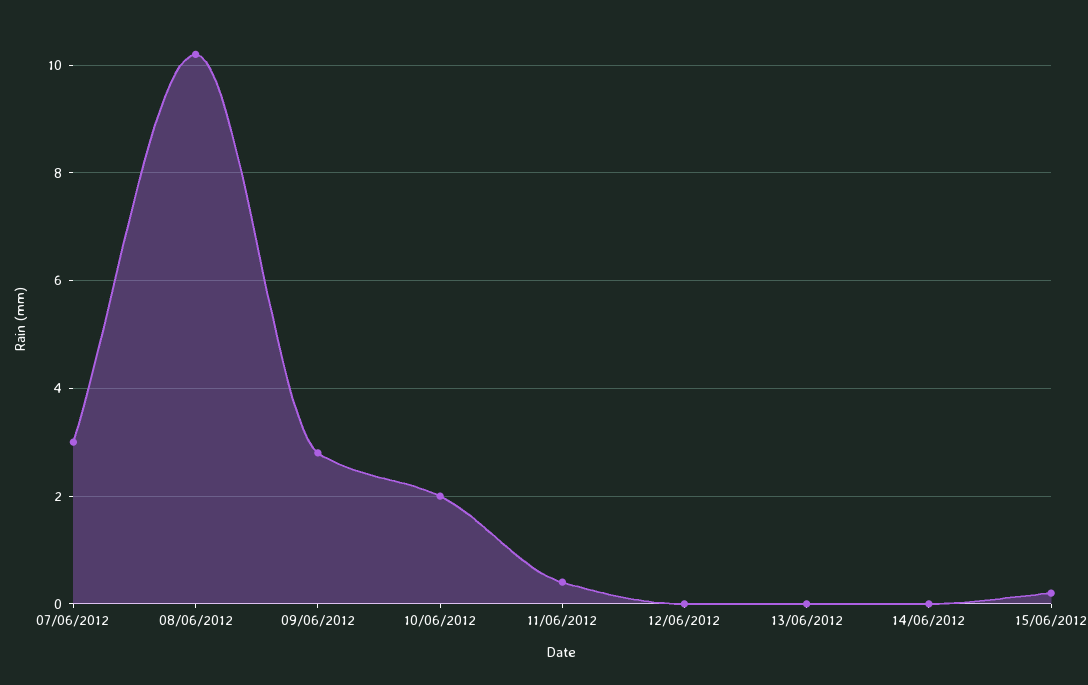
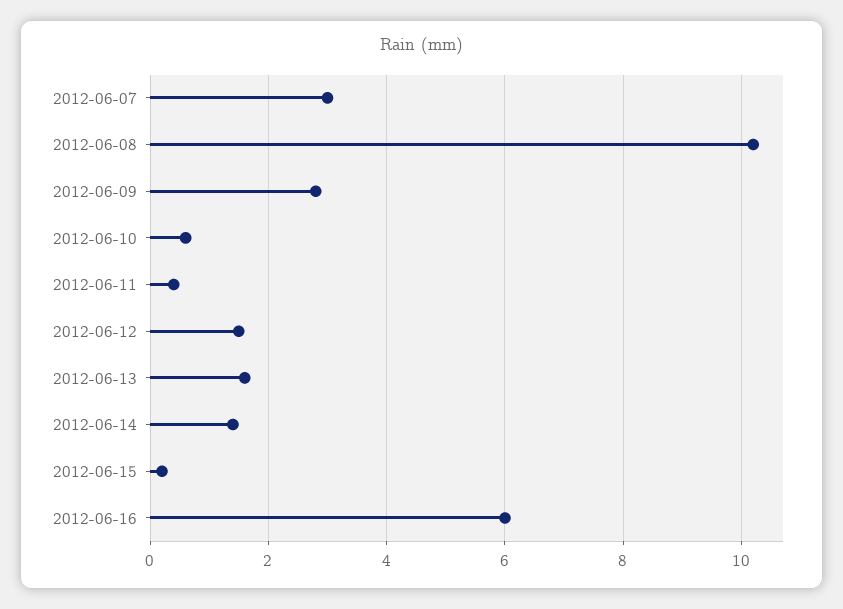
10/06/2012: 2 -> 0.5
12/06/2012: 0 -> 1.5
13/06/2012: 0 -> 1.5
14/06/2012: 0 -> 1.5
2012-06-16: none -> 6

